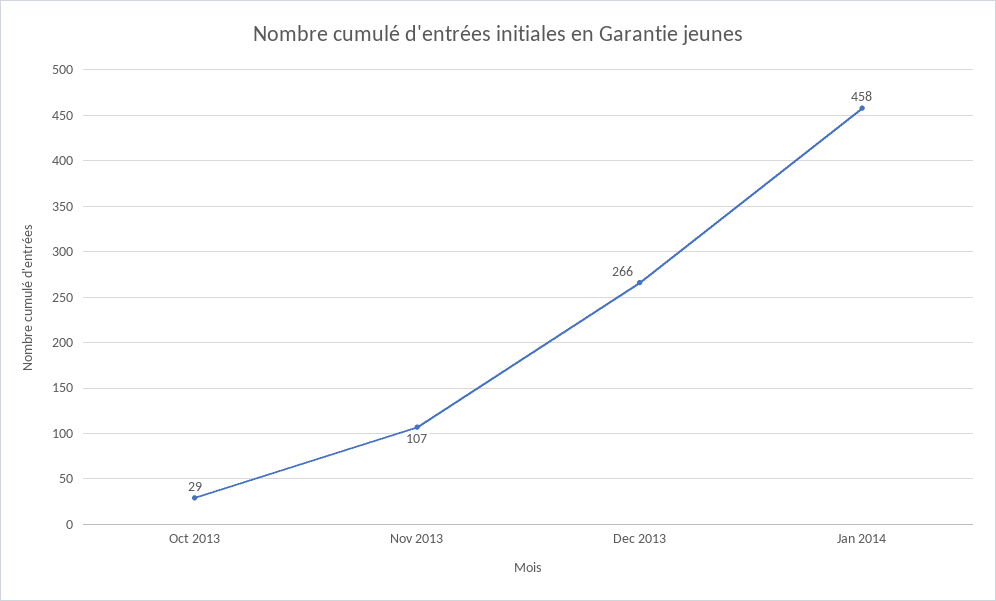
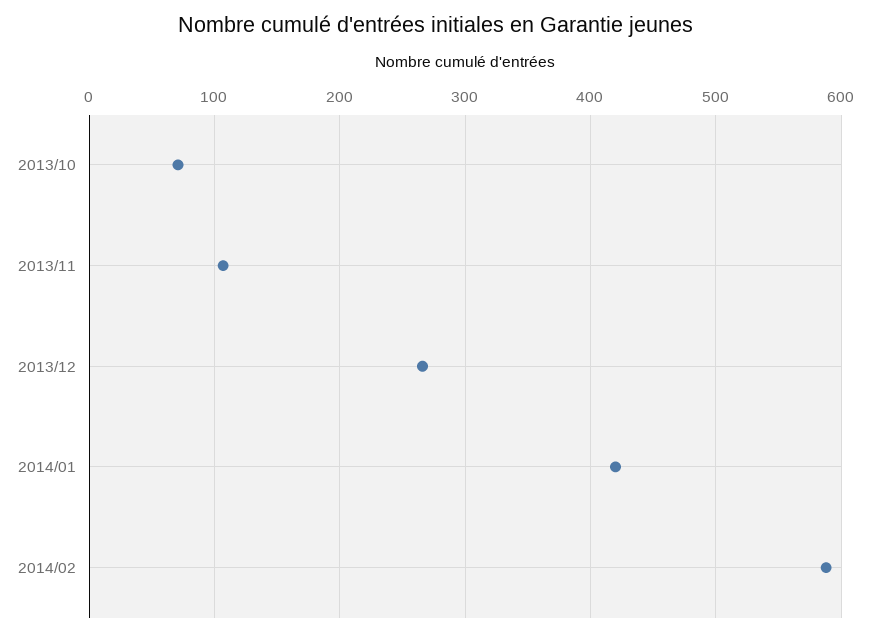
Oct 2013: 29 -> 70
Jan 2014: 458 -> 420
2014/02: none -> 590

